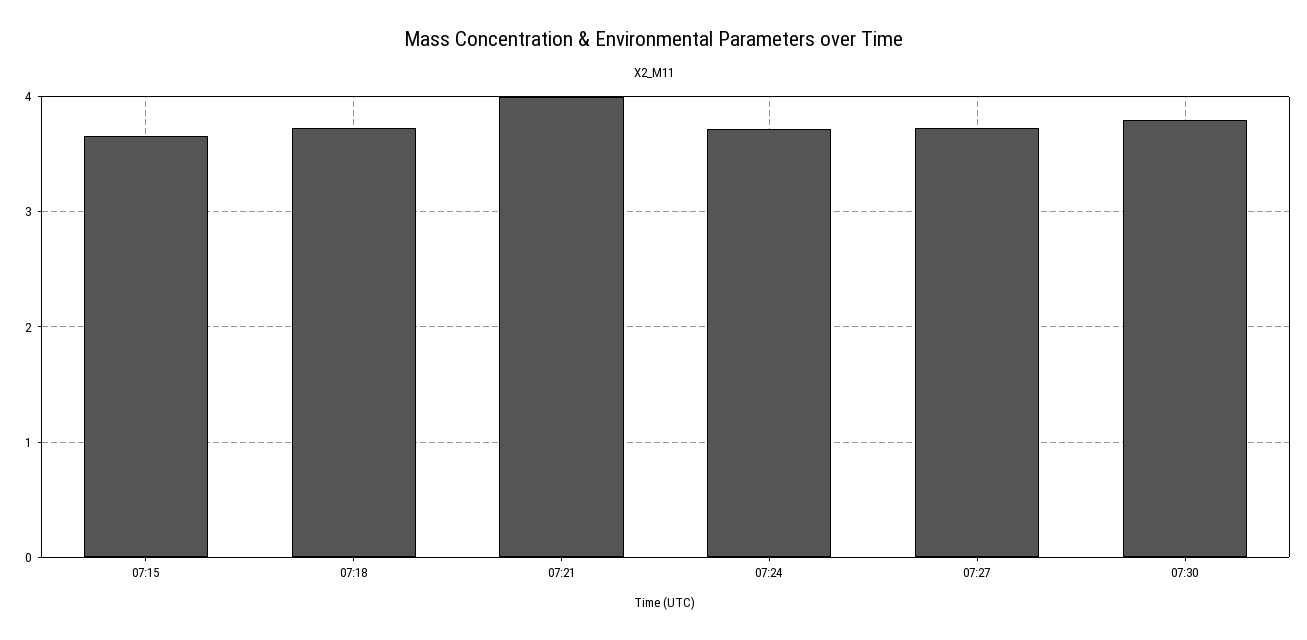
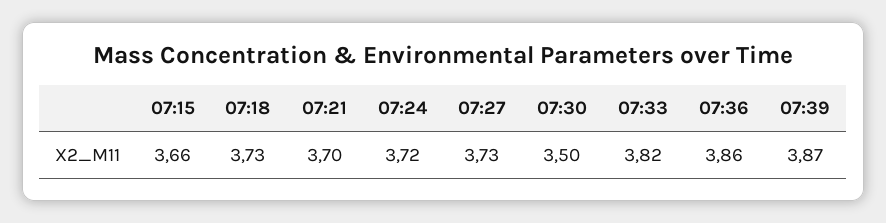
07:21: 4 -> 3.7
07:30: 3.8 -> 3.5
07:33: none -> 3.82
07:36: none -> 3.86
07:39: none -> 3.87

